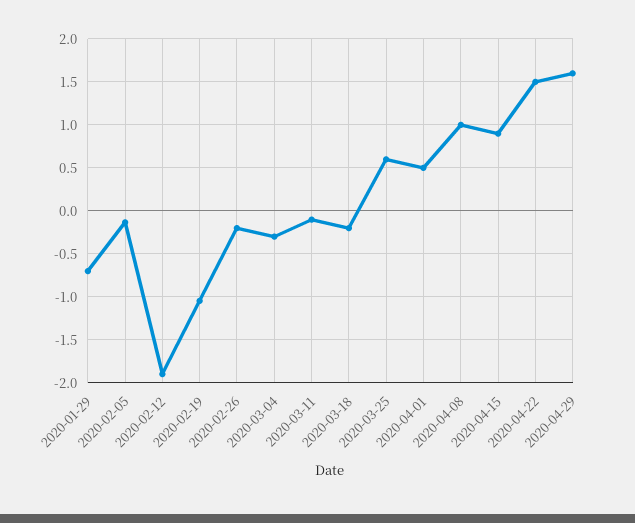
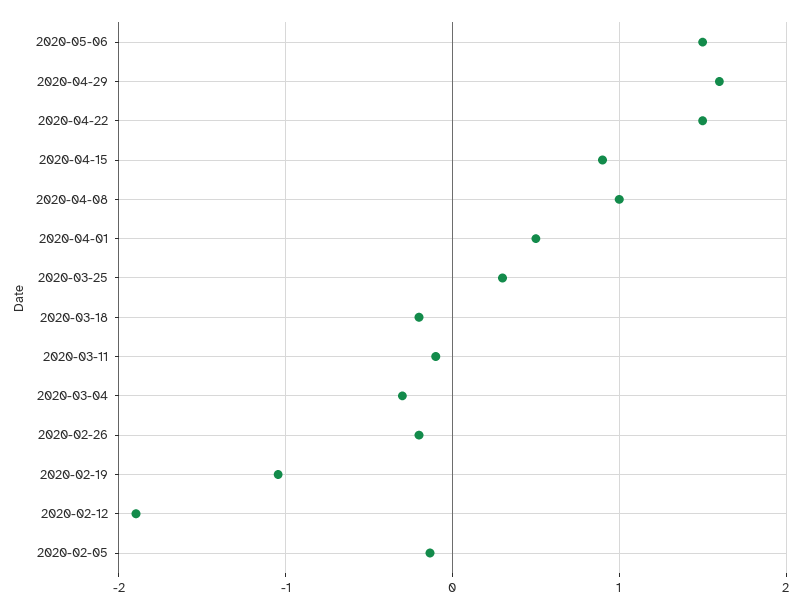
2020-01-29: -0.7 -> none
2020-03-25: 0.6 -> 0.3
2020-05-06: none -> 1.5

